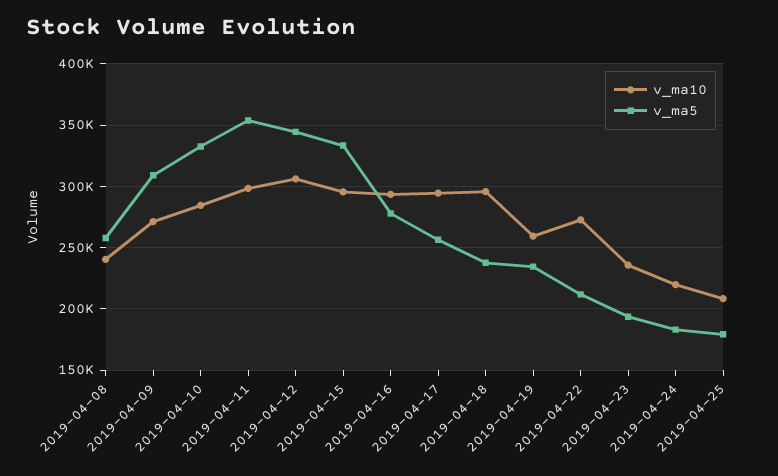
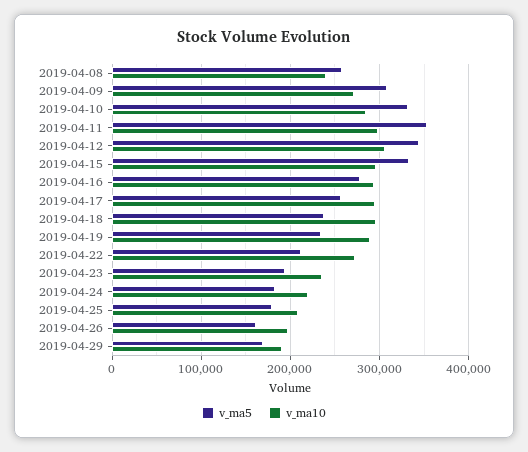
v_ma10, 2019-04-19: 260000 -> 290000
v_ma5, 2019-04-26: none -> 160000
v_ma10, 2019-04-26: none -> 200000
v_ma5, 2019-04-29: none -> 170000
v_ma10, 2019-04-29: none -> 190000

